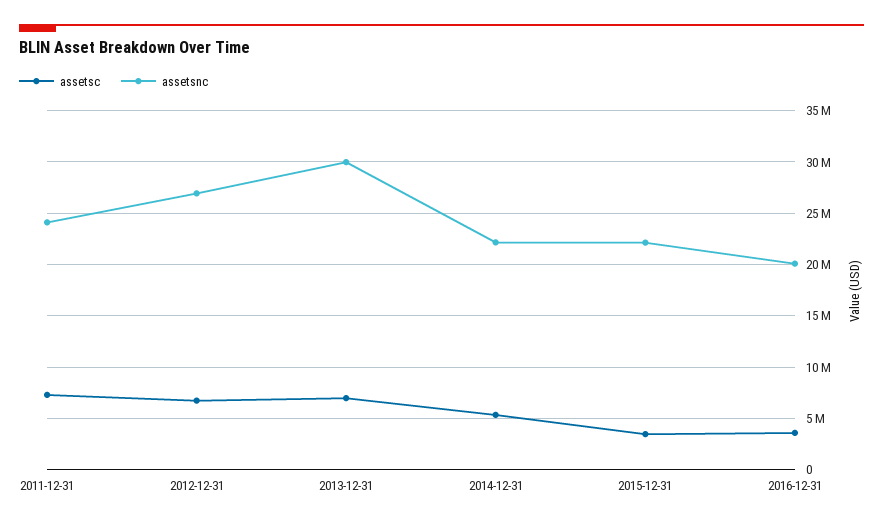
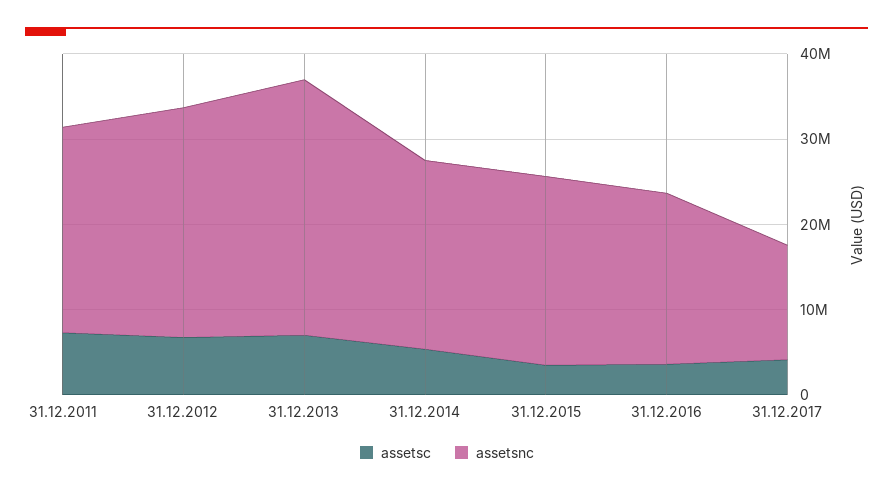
assetsc, 31.12.2017: none -> 4000000
assetsnc, 31.12.2017: none -> 14000000

